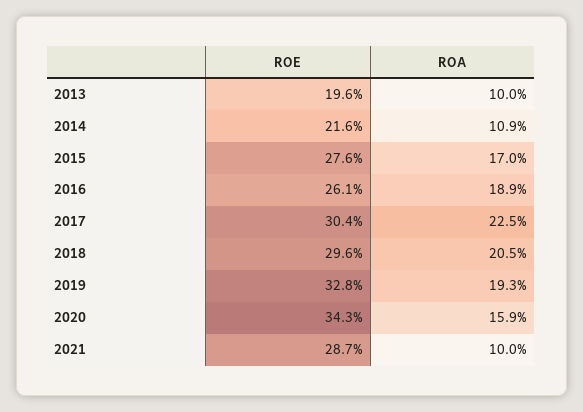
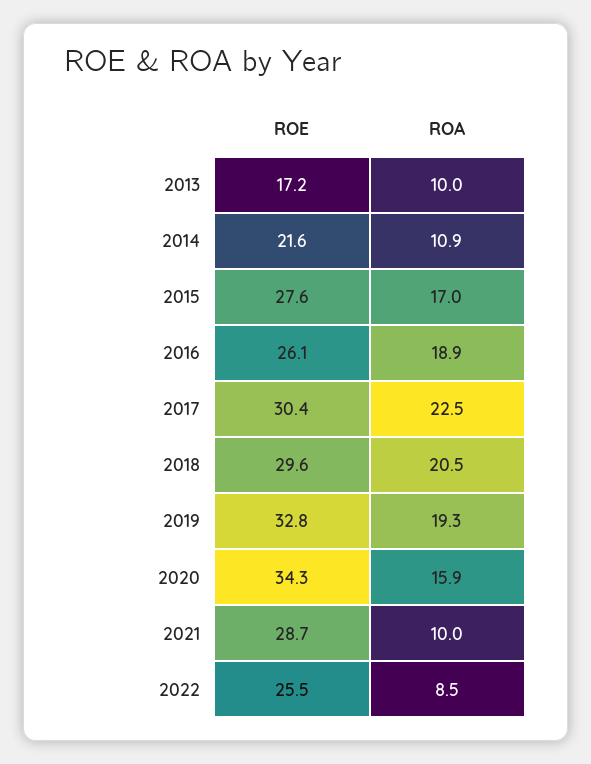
ROE, 2013: 19.6 -> 17.2
ROE, 2022: none -> 25.5
ROA, 2022: none -> 8.5

